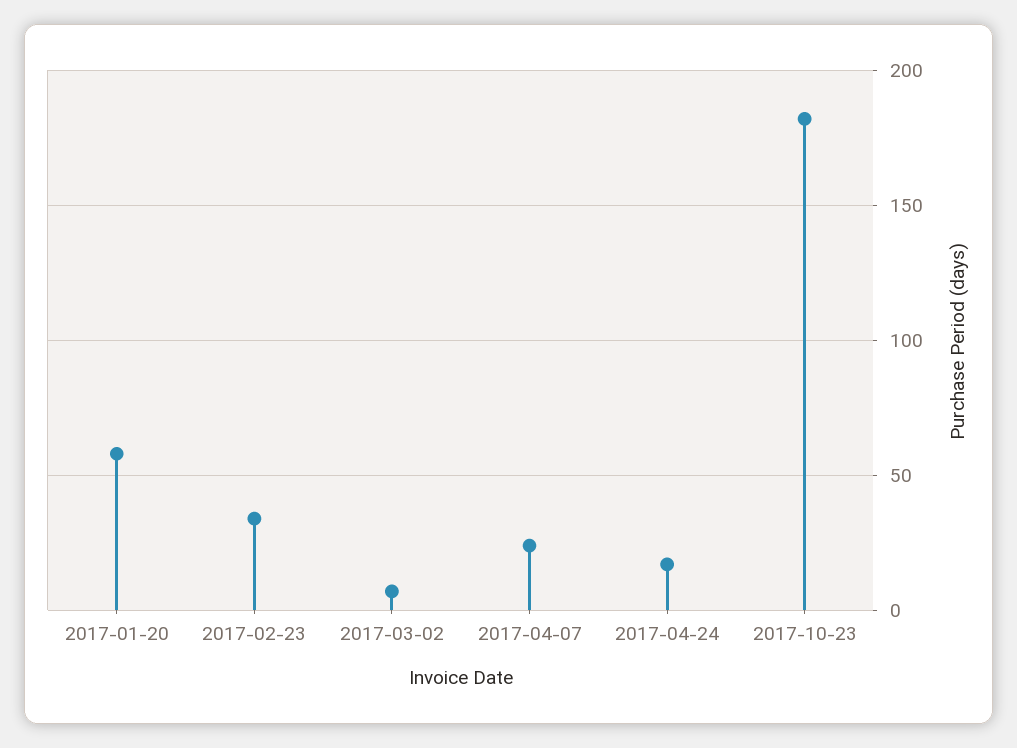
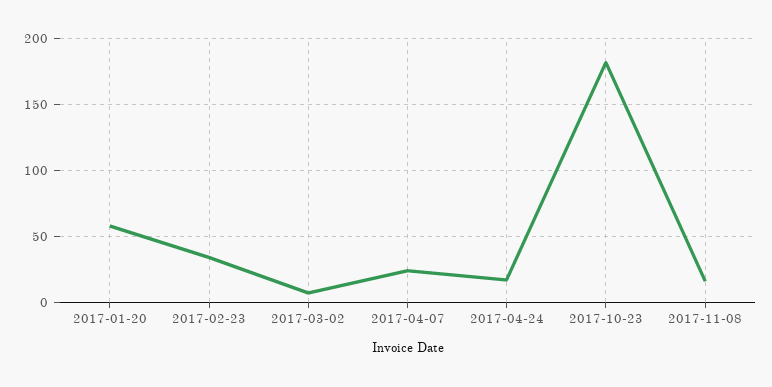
2017-11-08: none -> 15

